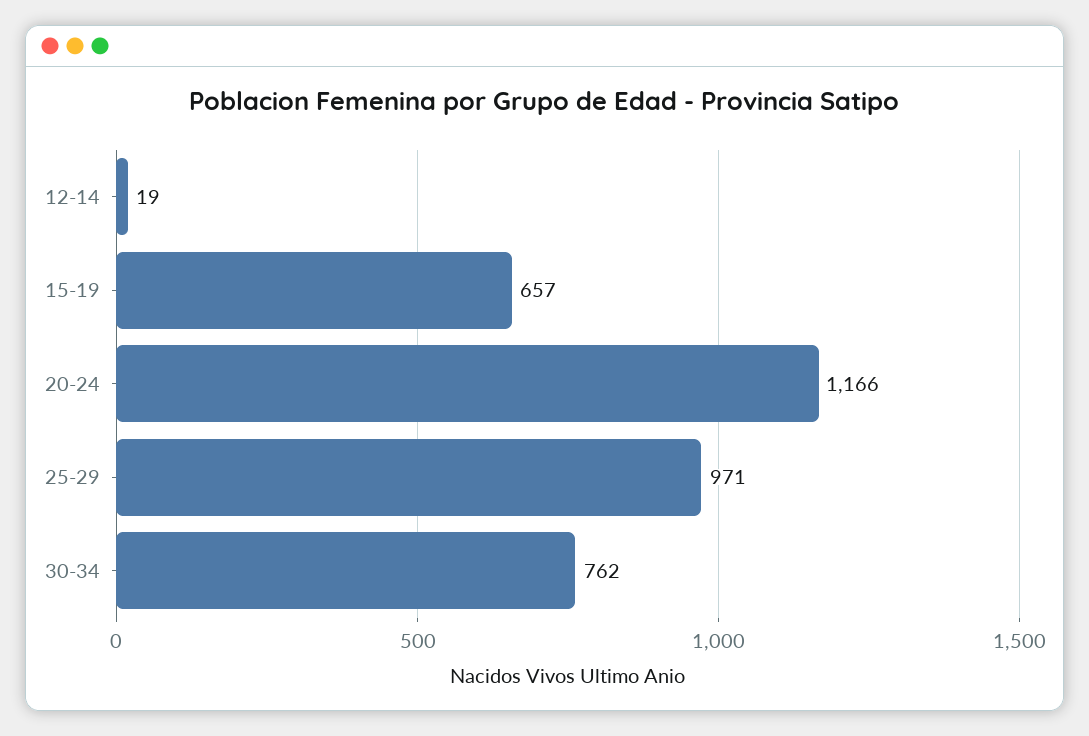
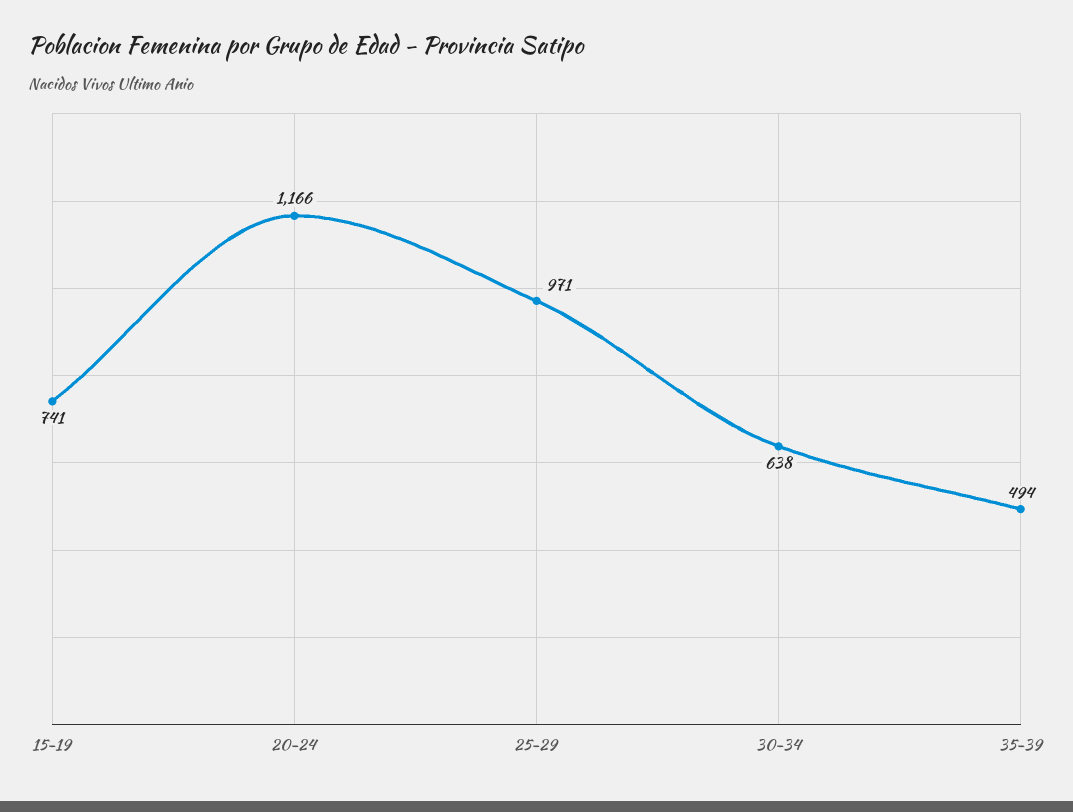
12-14: 19 -> none
15-19: 657 -> 741
30-34: 762 -> 638
35-39: none -> 494

